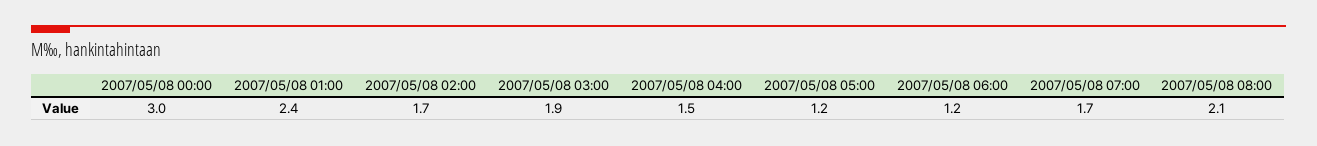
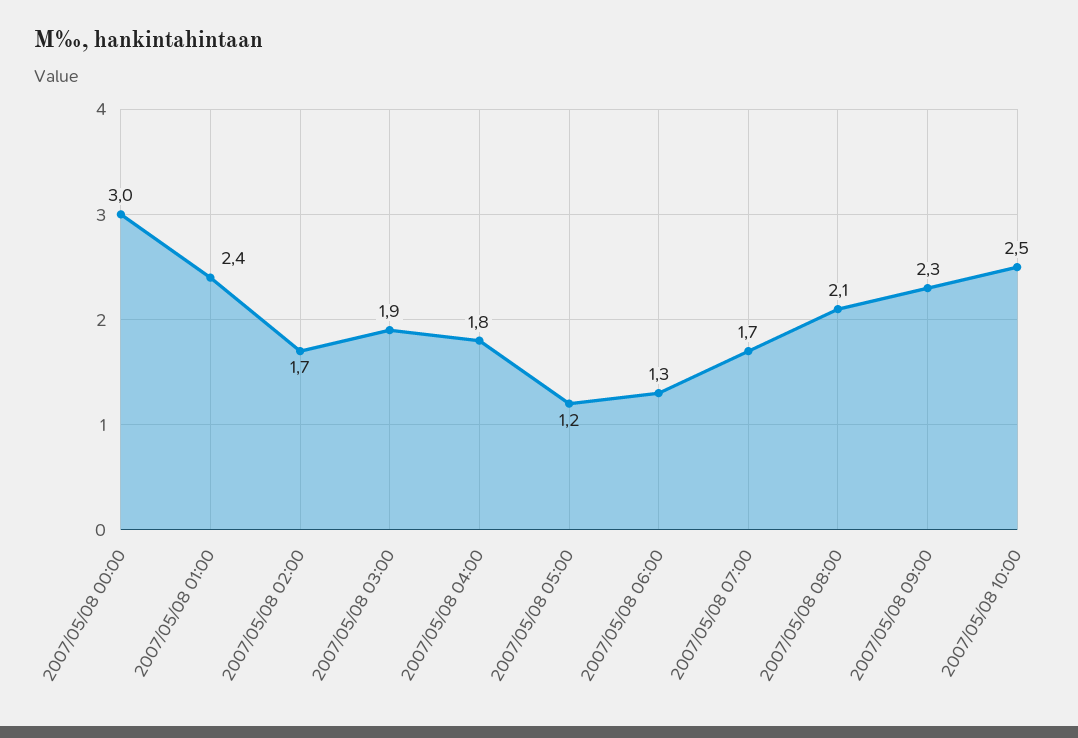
2007/05/08 04:00: 1.5 -> 1.8
2007/05/08 06:00: 1.2 -> 1.3
2007/05/08 09:00: none -> 2.3
2007/05/08 10:00: none -> 2.5

